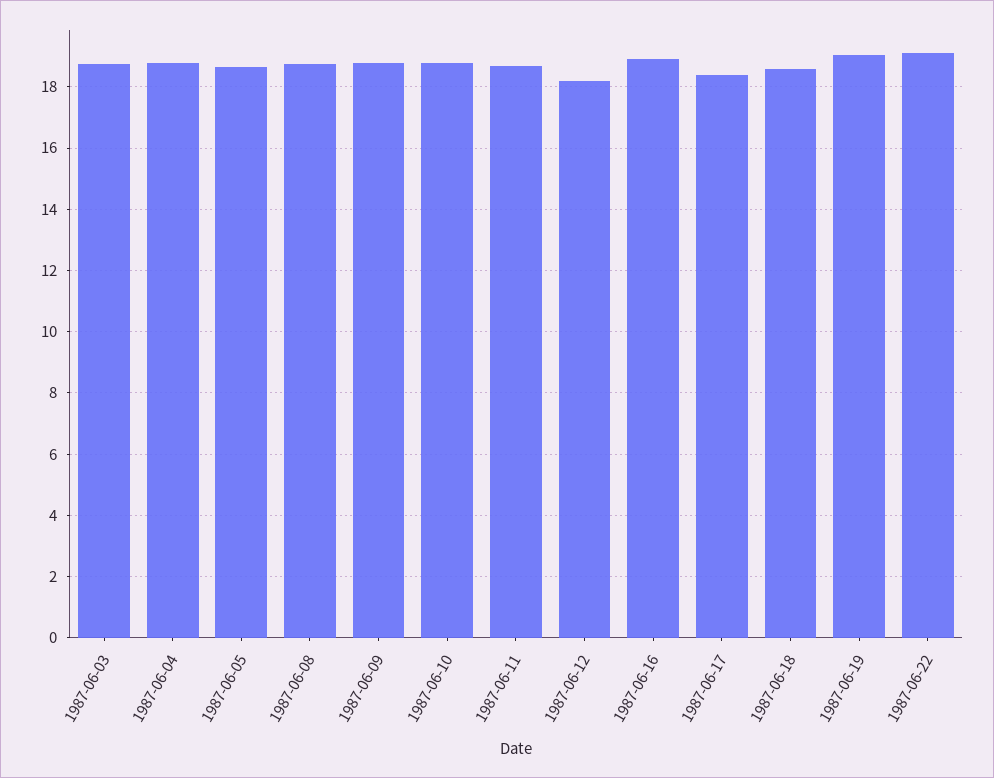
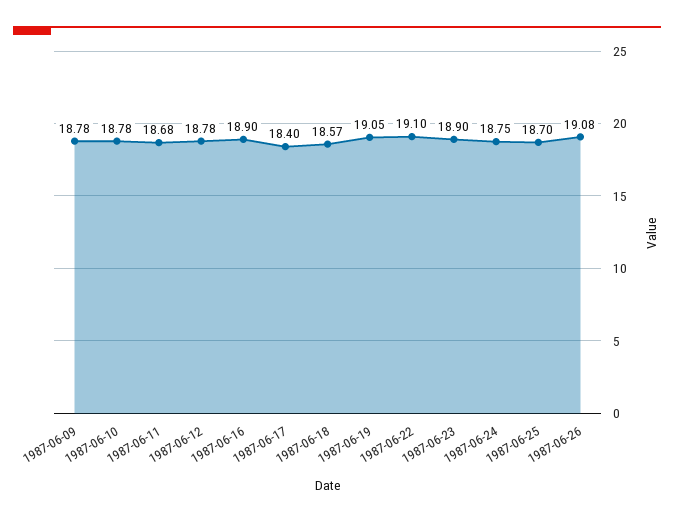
1987-06-03: 18.8 -> none
1987-06-04: 18.8 -> none
1987-06-05: 18.6 -> none
1987-06-08: 18.8 -> none
1987-06-12: 18.2 -> 18.78
1987-06-23: none -> 18.9
1987-06-24: none -> 18.75
1987-06-25: none -> 18.7
1987-06-26: none -> 19.08

